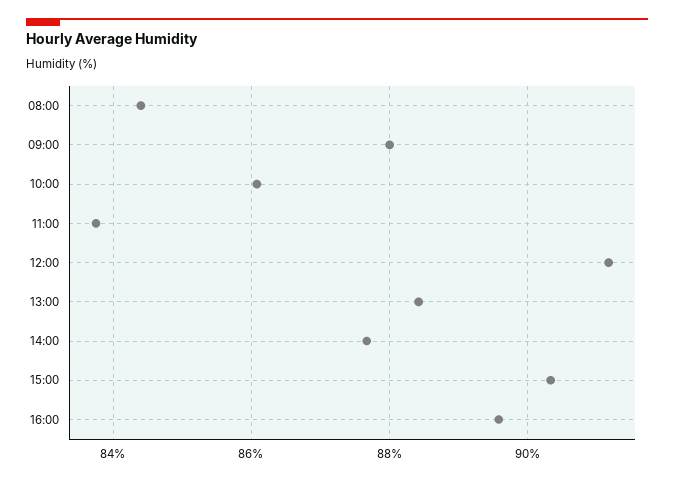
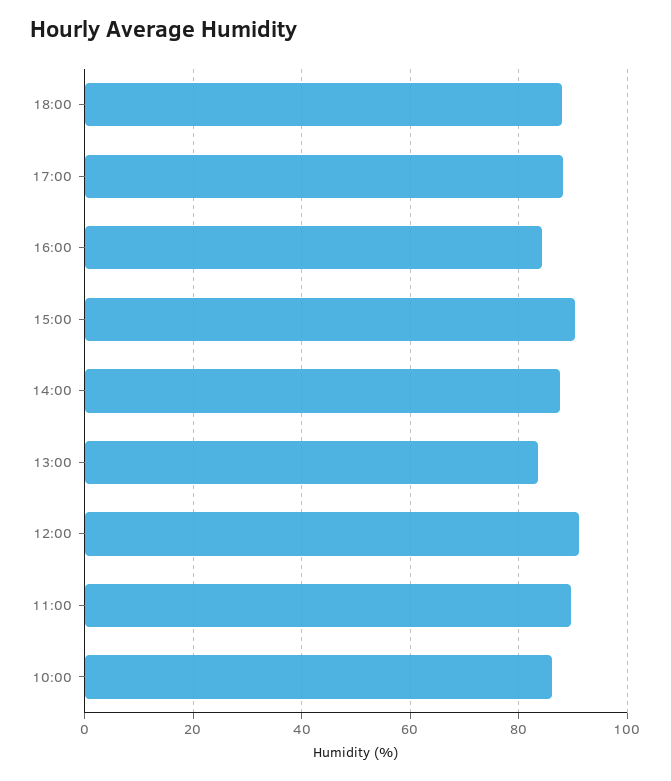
08:00: 84.4 -> none
09:00: 88 -> none
11:00: 83.8 -> 90
13:00: 88.4 -> 84
16:00: 89.6 -> 84
18:00: none -> 88
17:00: none -> 88

